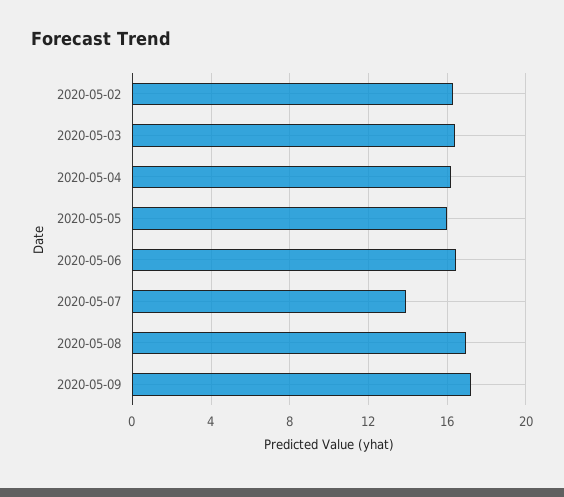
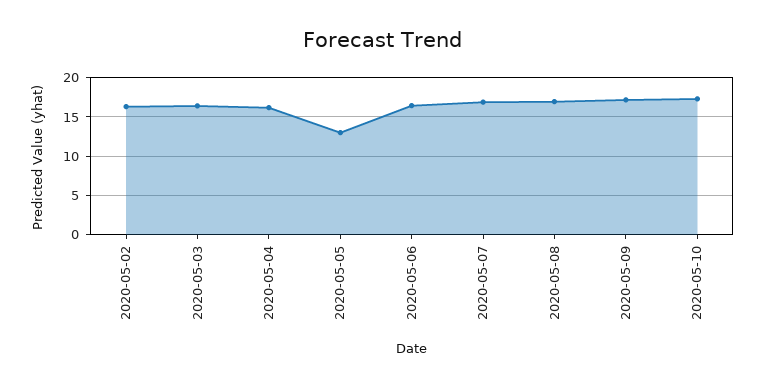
2020-05-05: 16 -> 13
2020-05-07: 14 -> 17
2020-05-10: none -> 17

